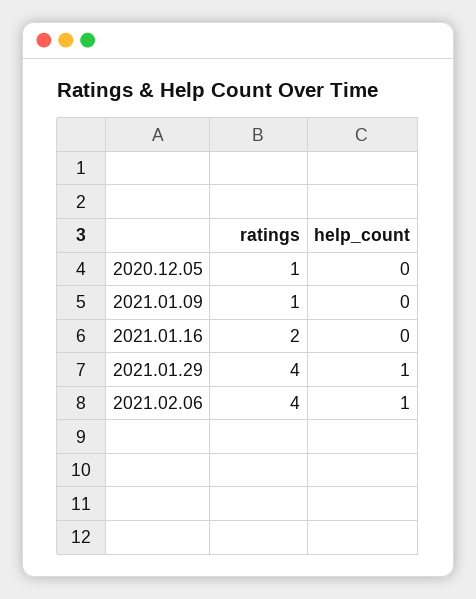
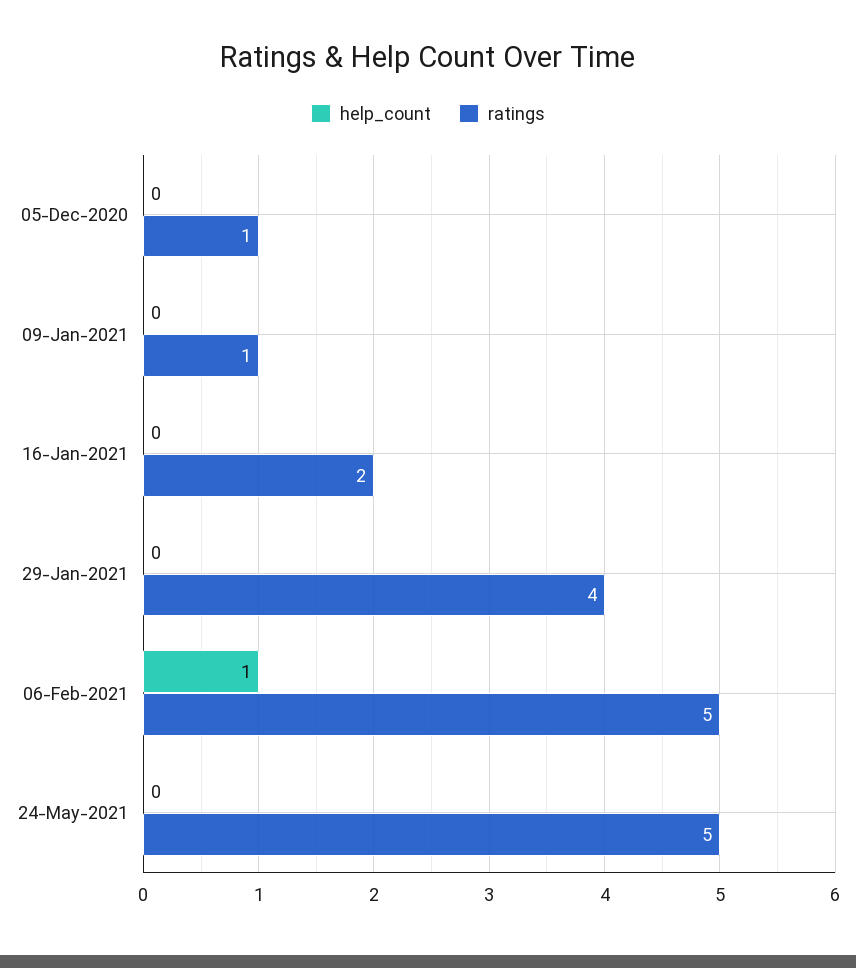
help_count, 2021.01.29: 1 -> 0
ratings, 2021.02.06: 4 -> 5
help_count, 24-May-2021: none -> 0
ratings, 24-May-2021: none -> 5

